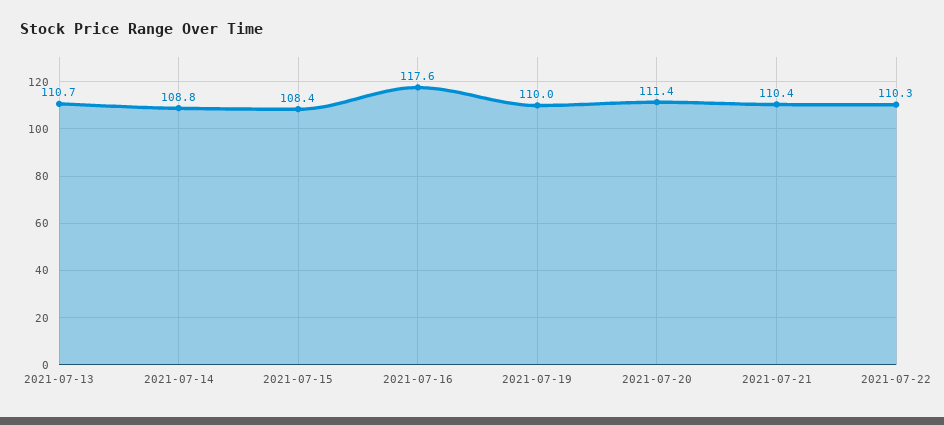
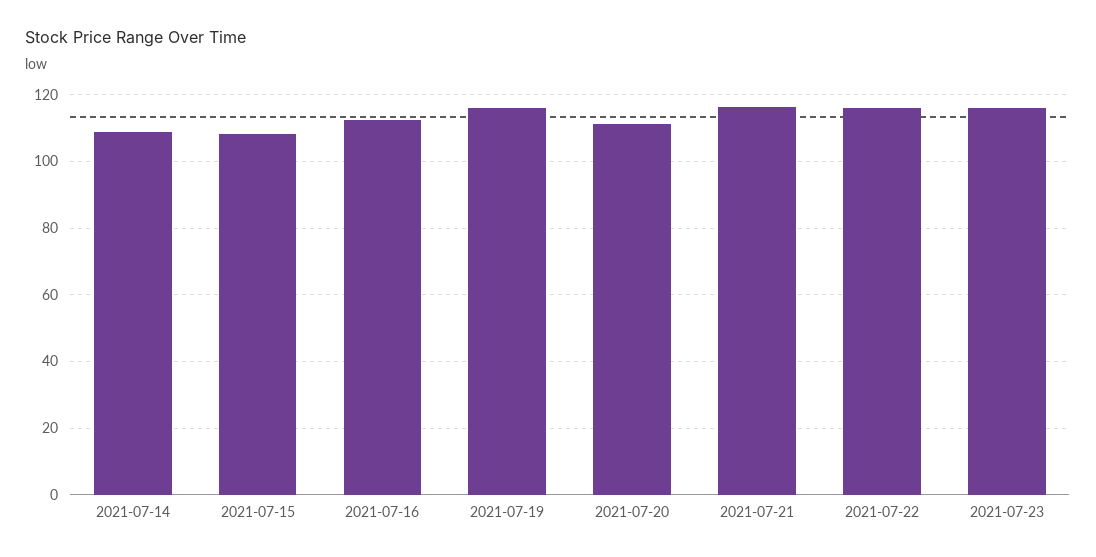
2021-07-13: 110.7 -> none
2021-07-16: 117.6 -> 112
2021-07-19: 110 -> 116
2021-07-21: 110.4 -> 116
2021-07-22: 110.3 -> 116
2021-07-23: none -> 116

